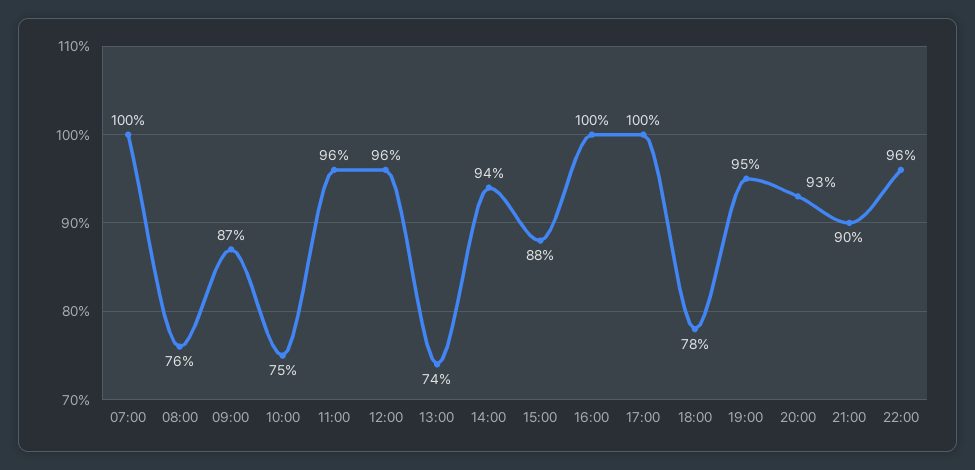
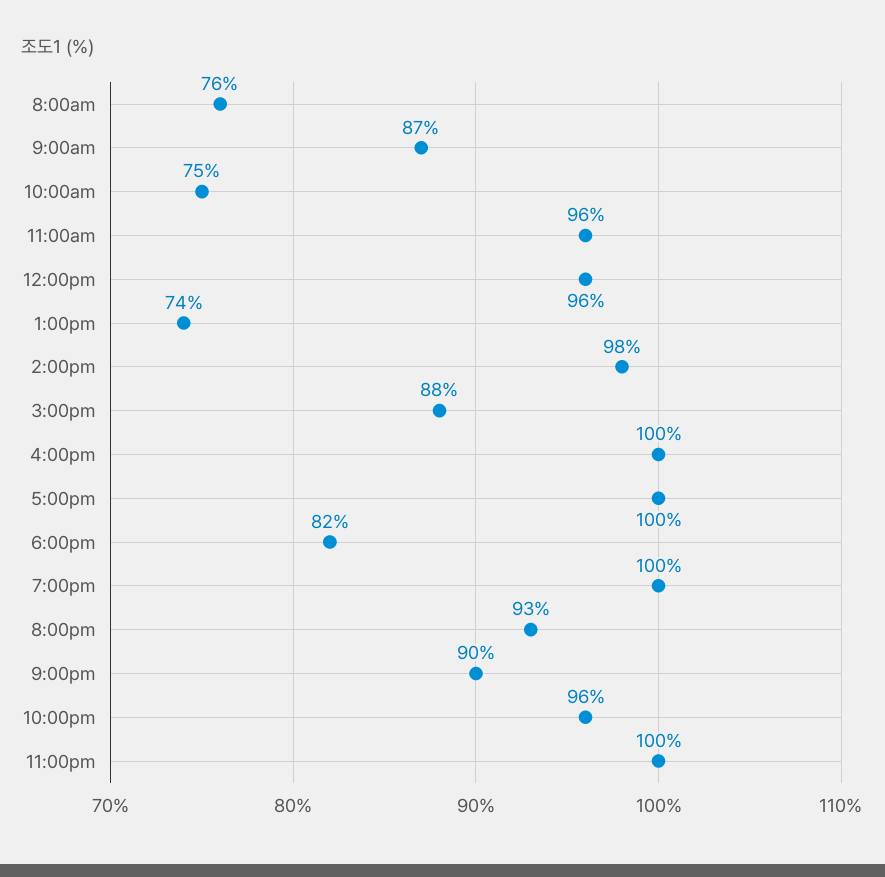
07:00: 100 -> none
14:00: 94 -> 98
18:00: 78 -> 82
19:00: 95 -> 100
11:00pm: none -> 100

